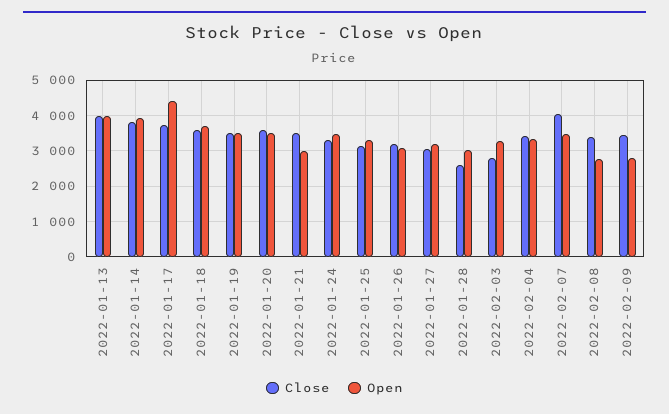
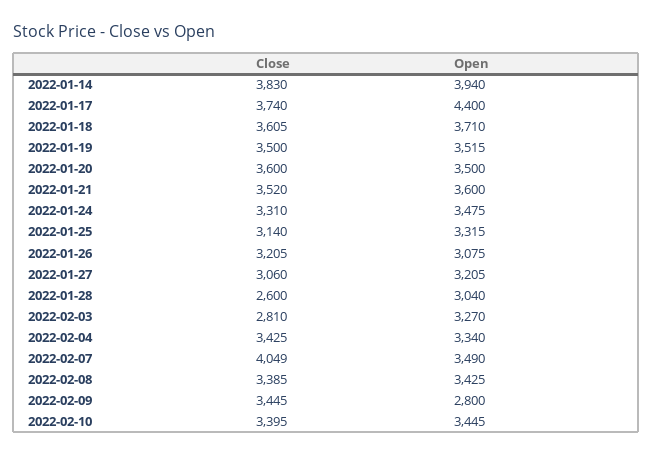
Close, 2022-01-13: 4000 -> none
Open, 2022-01-13: 4000 -> none
Open, 2022-01-21: 3000 -> 3600
Open, 2022-02-08: 2800 -> 3425
Close, 2022-02-10: none -> 3395
Open, 2022-02-10: none -> 3445

